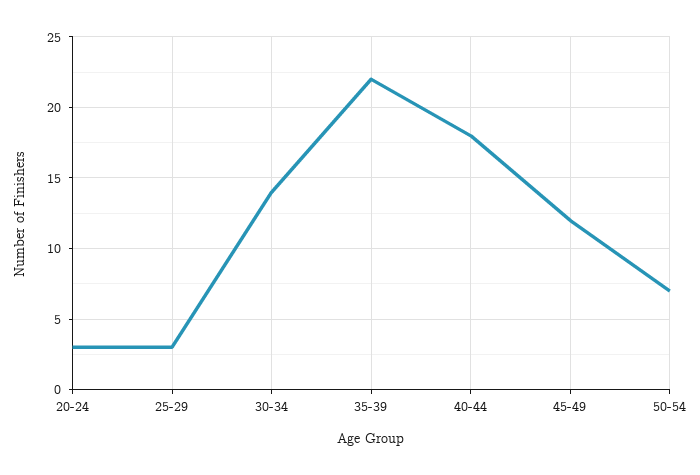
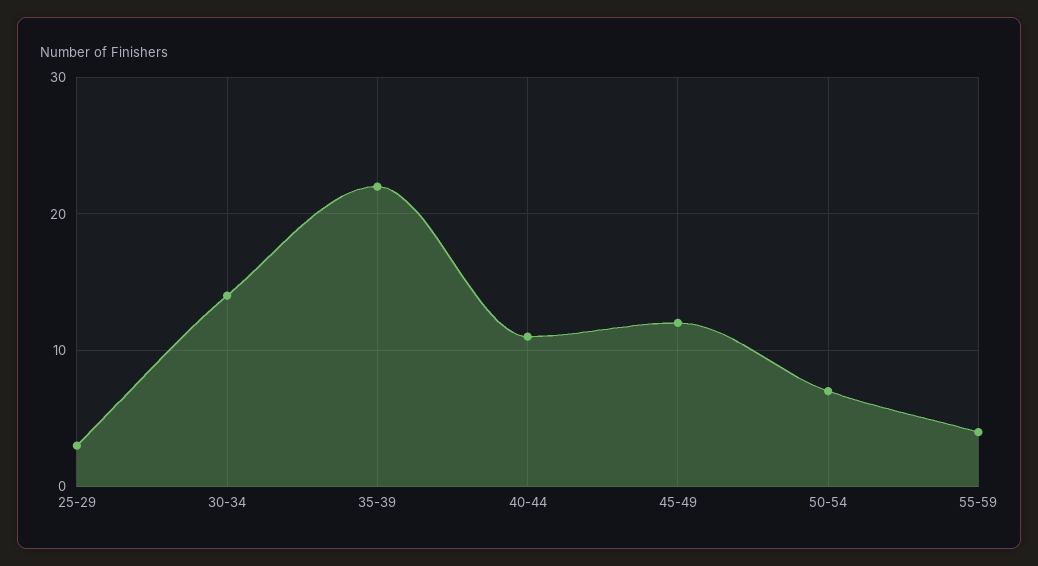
20-24: 3 -> none
40-44: 18 -> 11
55-59: none -> 4

